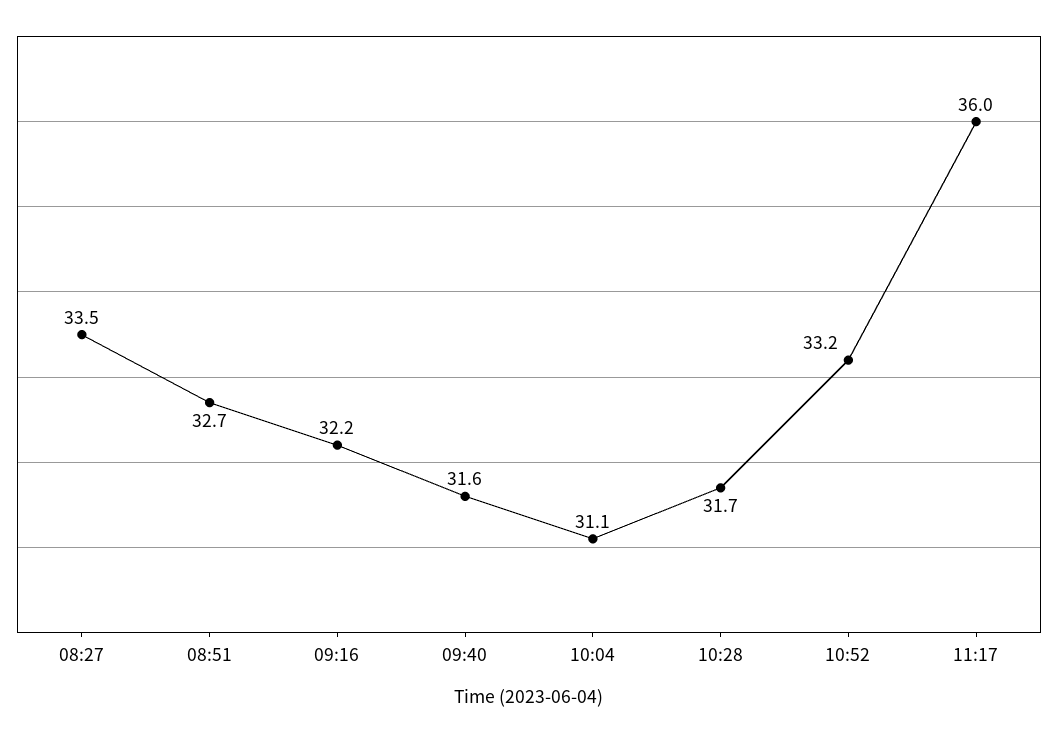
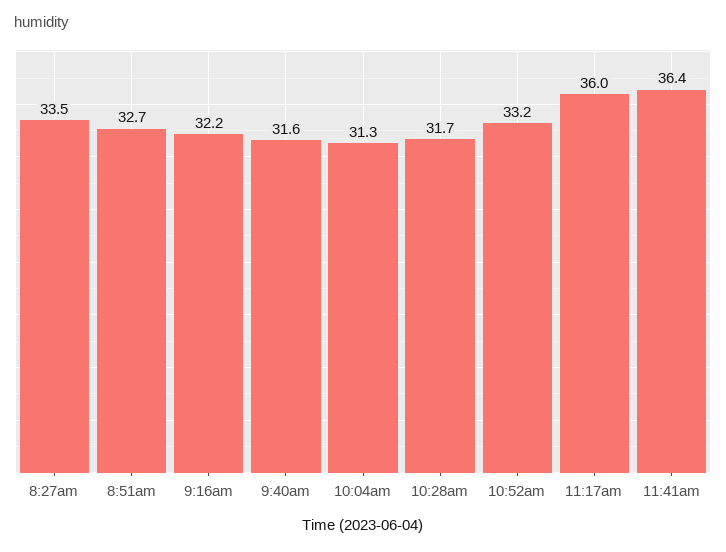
10:04: 31.1 -> 31.3
11:41am: none -> 36.4

